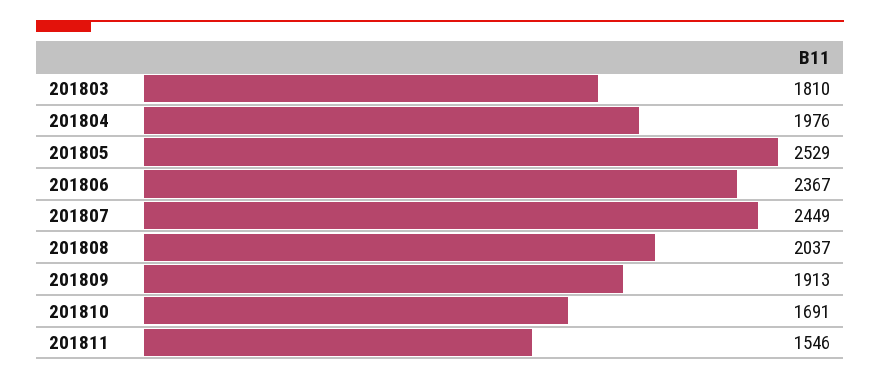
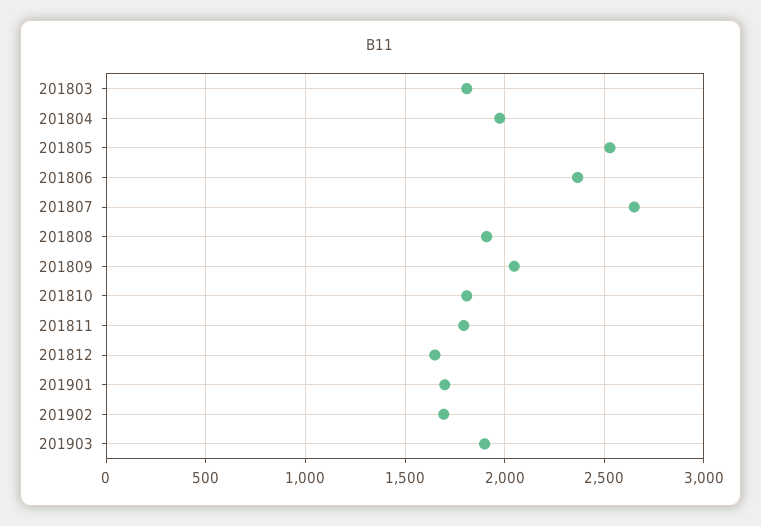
201807: 2449 -> 2650
201808: 2037 -> 1900
201809: 1913 -> 2050
201810: 1691 -> 1800
201811: 1546 -> 1800
201812: none -> 1650
201901: none -> 1700
201902: none -> 1700
201903: none -> 1900

